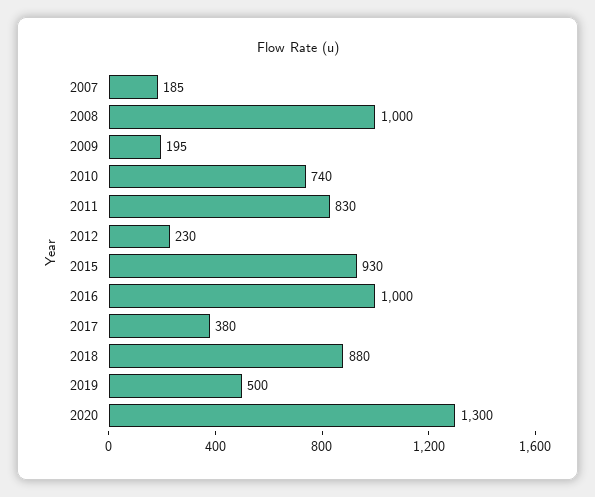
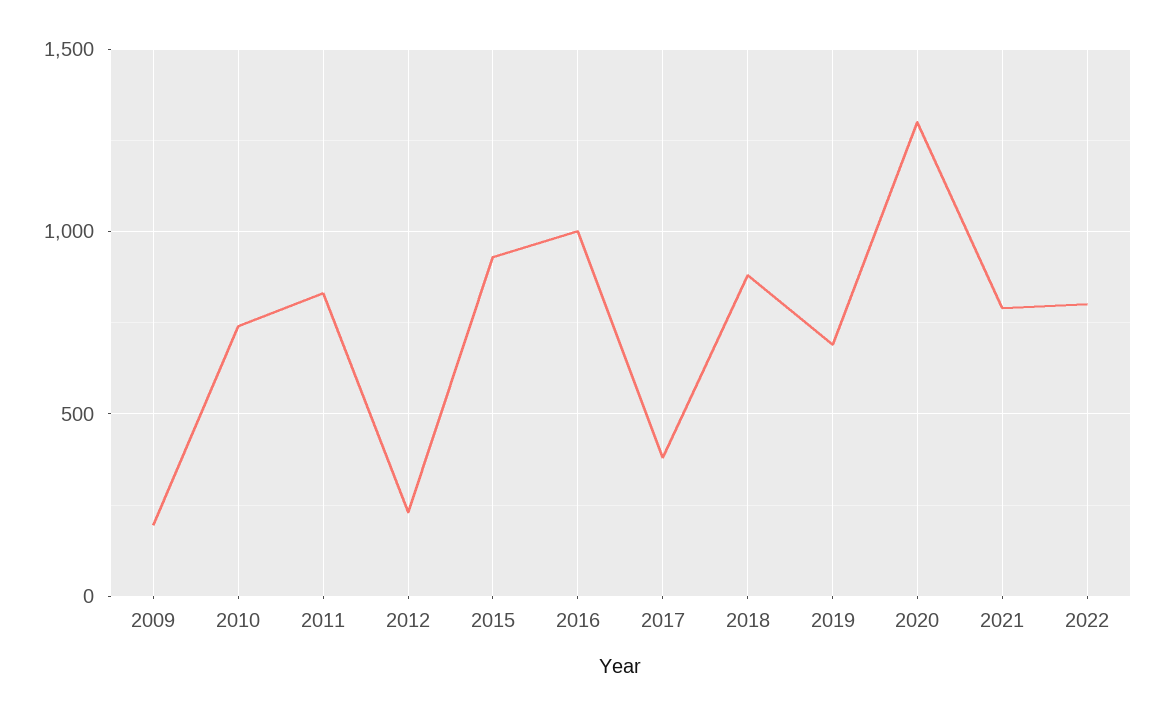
2007: 185 -> none
2008: 1000 -> none
2019: 500 -> 700
2021: none -> 800
2022: none -> 800

